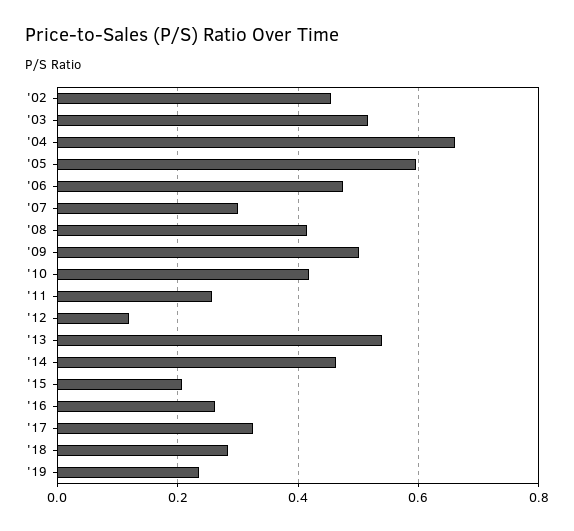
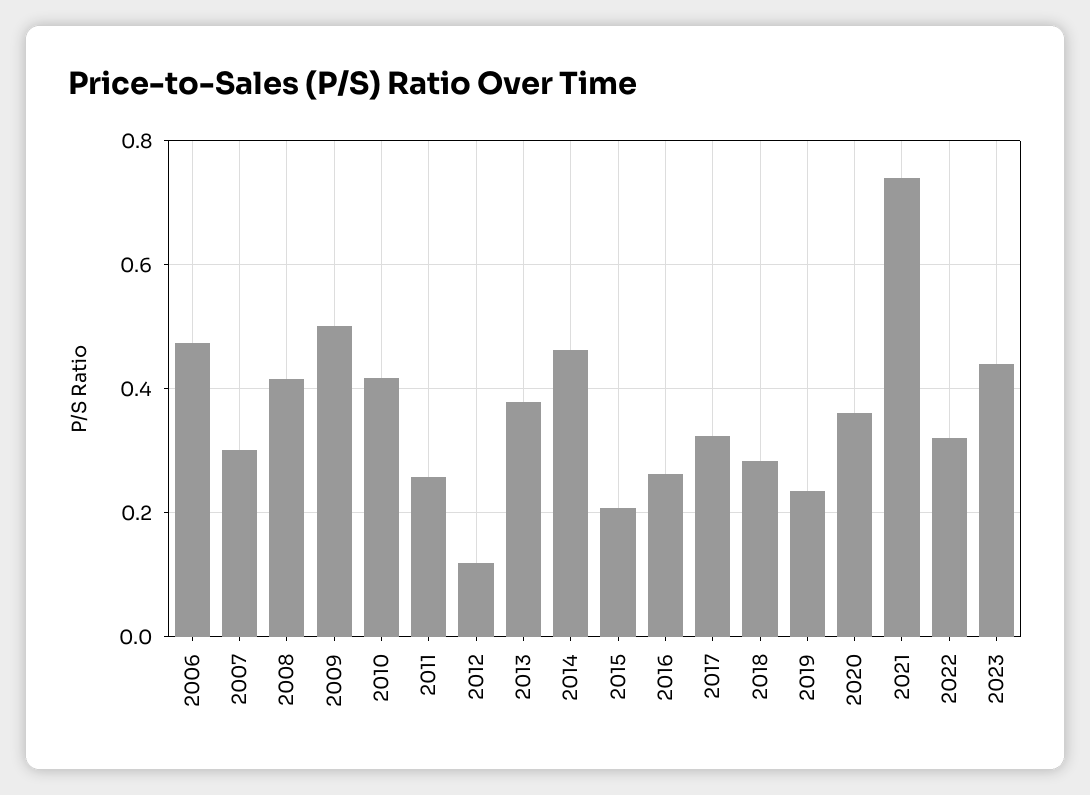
'02: 0.46 -> none
'03: 0.52 -> none
'04: 0.66 -> none
'05: 0.6 -> none
'13: 0.54 -> 0.38
2020: none -> 0.36
2021: none -> 0.74
2022: none -> 0.32
2023: none -> 0.44

